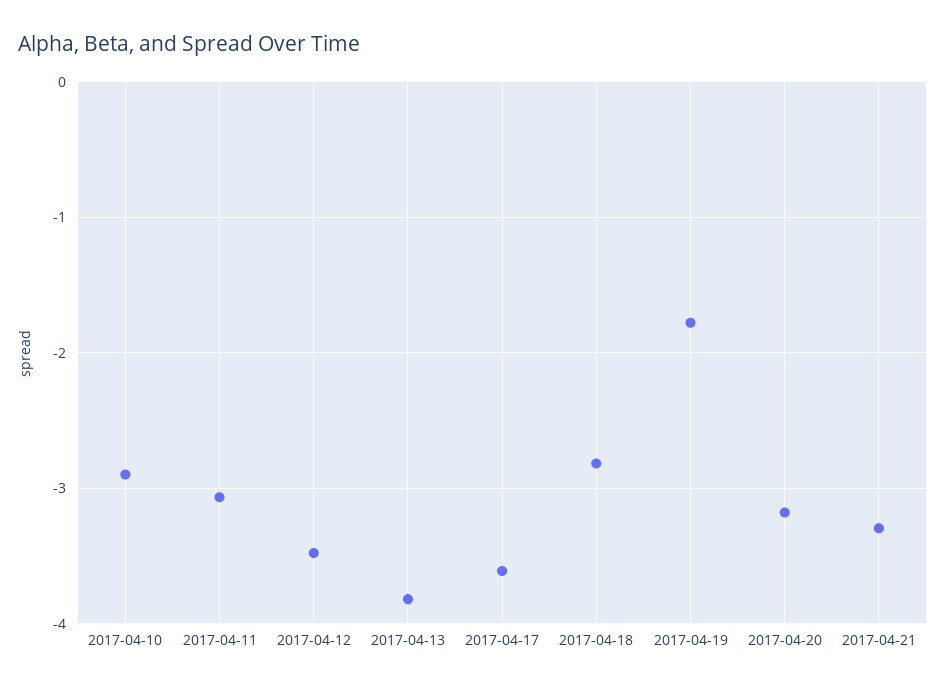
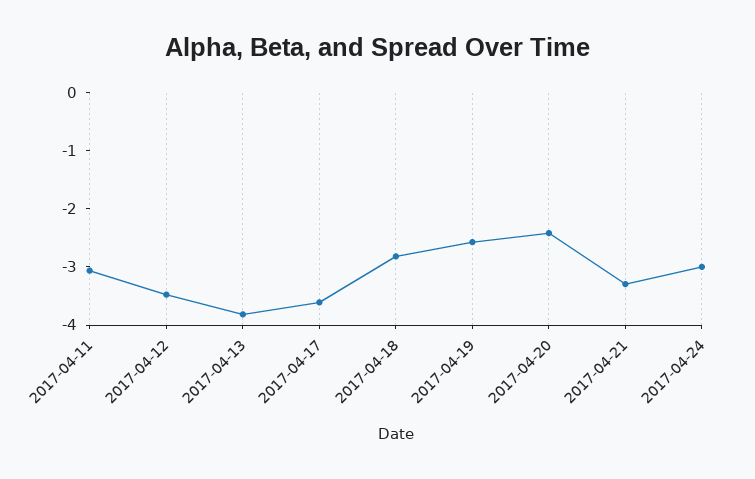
2017-04-10: -2.9 -> none
2017-04-19: -1.8 -> -2.6
2017-04-20: -3.2 -> -2.4
2017-04-24: none -> -3

